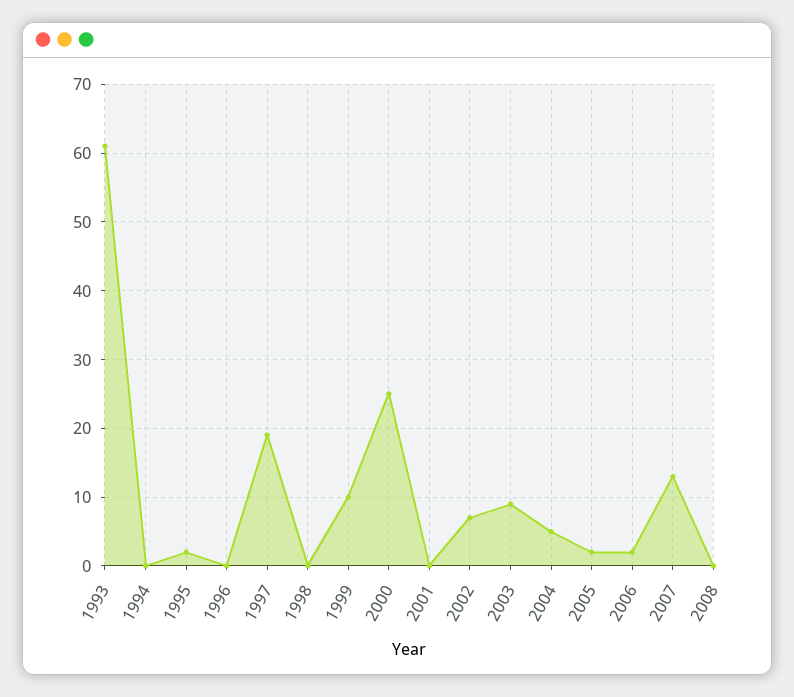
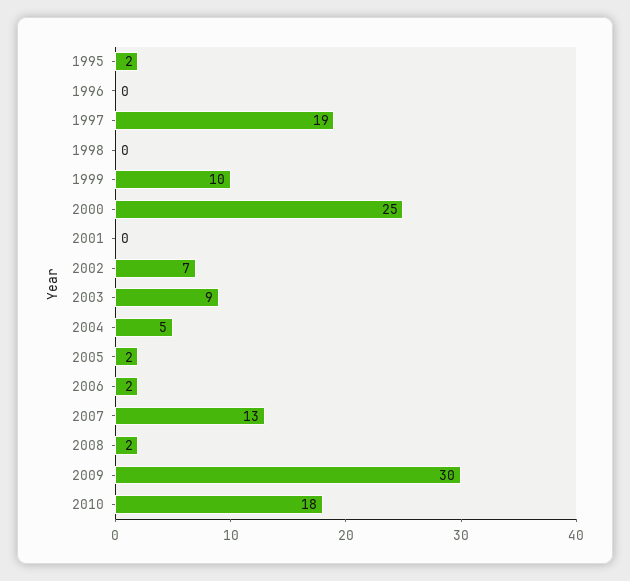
1993: 61 -> none
1994: 0 -> none
2008: 0 -> 2
2009: none -> 30
2010: none -> 18

